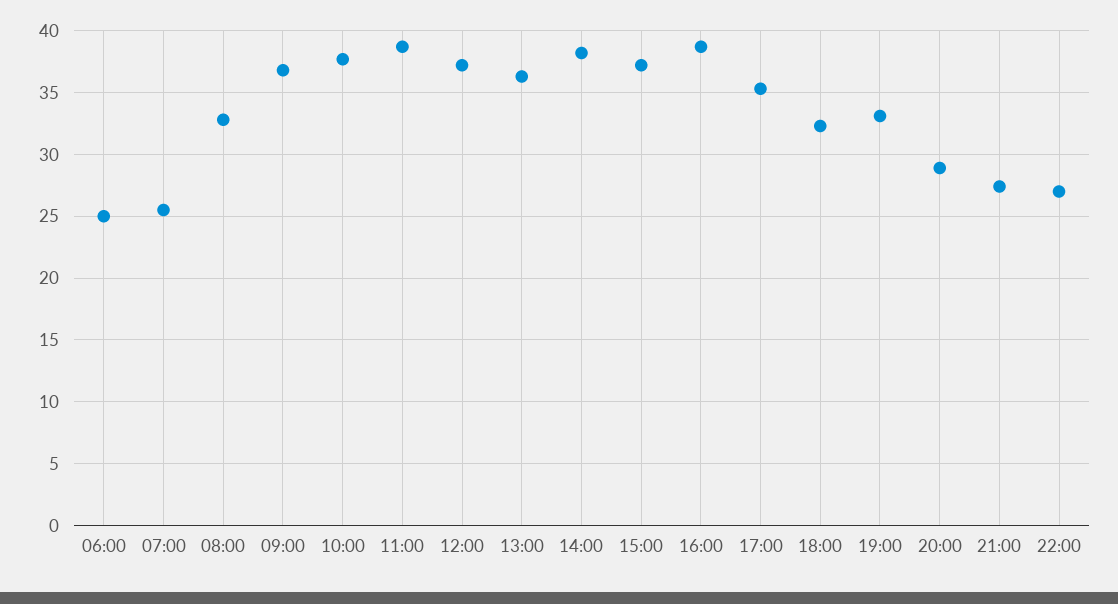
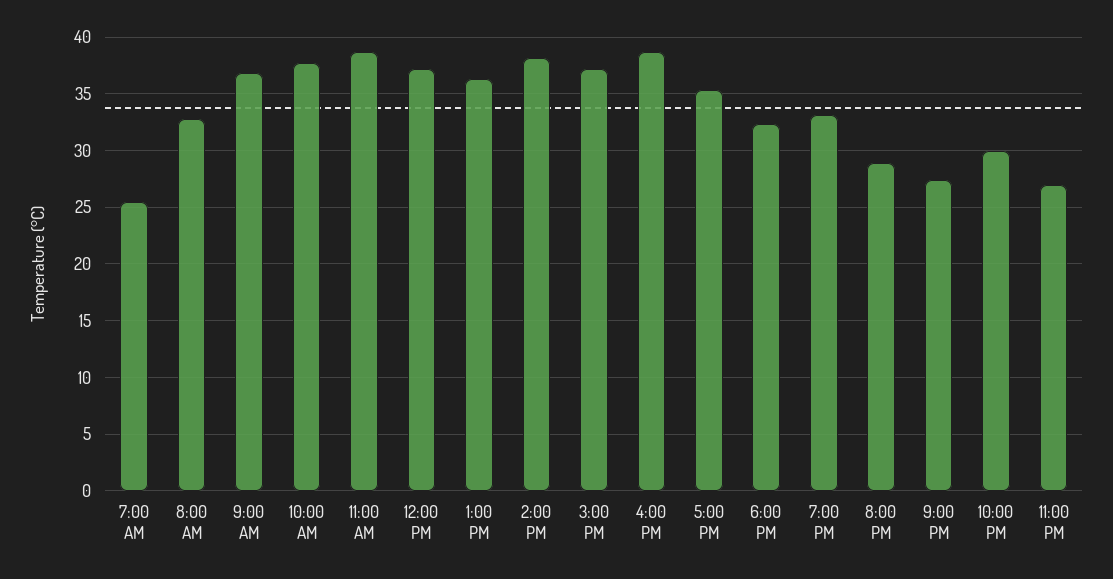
06:00: 25 -> none
22:00: 27 -> 30
11:00 PM: none -> 27

